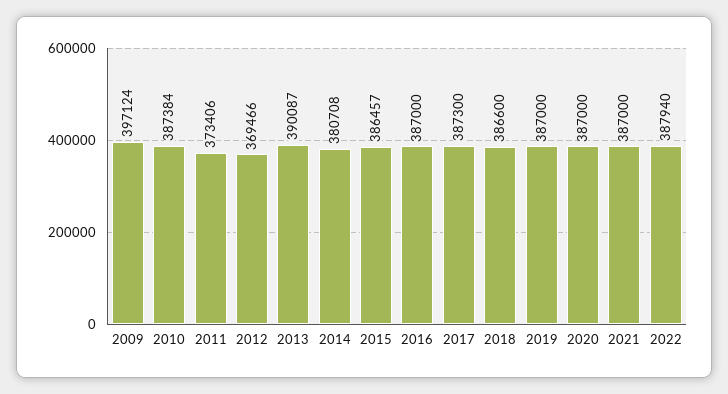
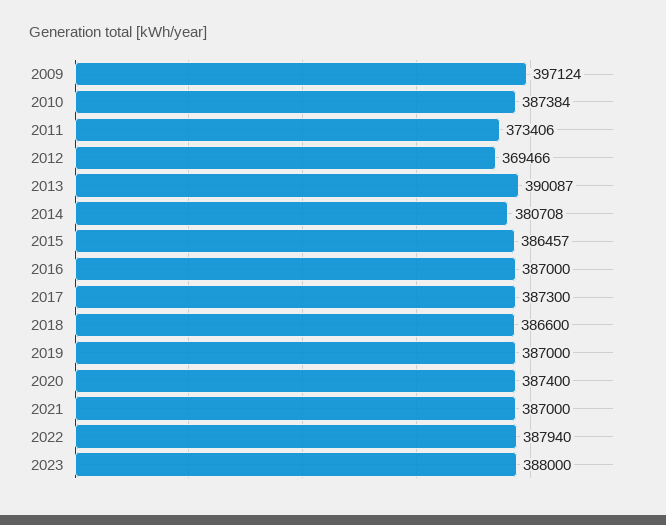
2020: 387000 -> 387400
2023: none -> 388000

